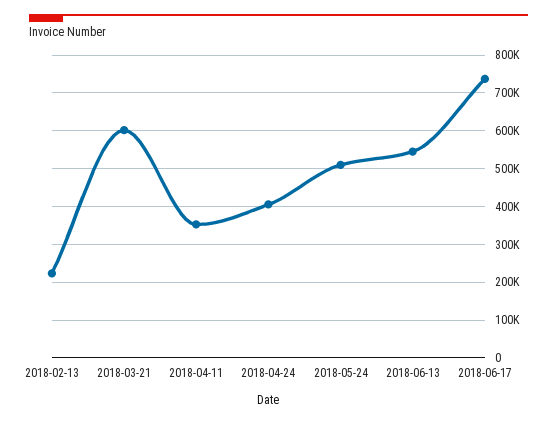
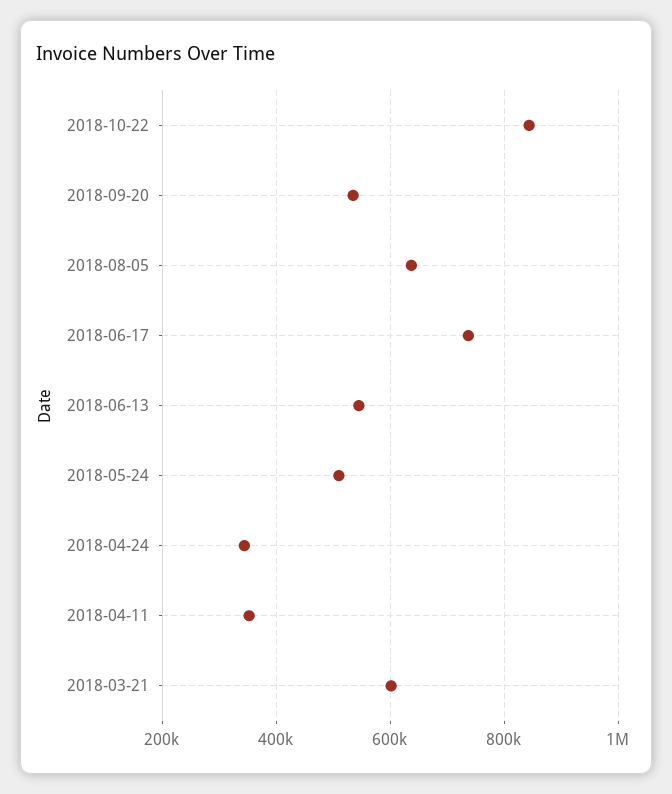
2018-02-13: 220000 -> none
2018-04-24: 400000 -> 340000
2018-10-22: none -> 840000
2018-09-20: none -> 540000
2018-08-05: none -> 640000

